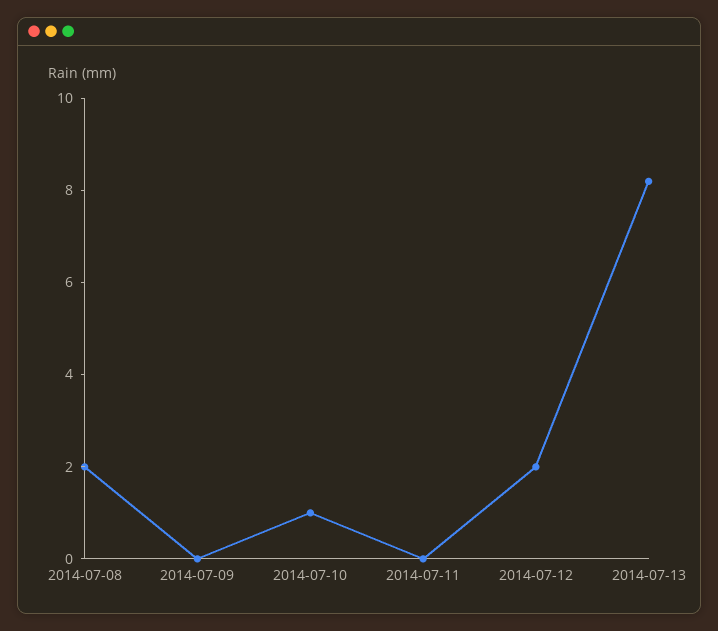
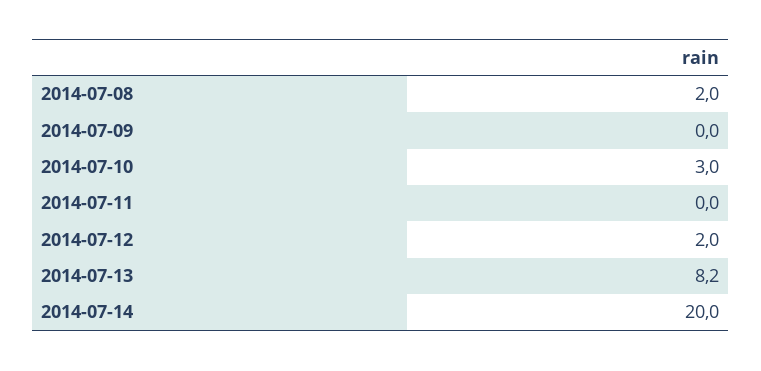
2014-07-10: 1 -> 3
2014-07-14: none -> 20

